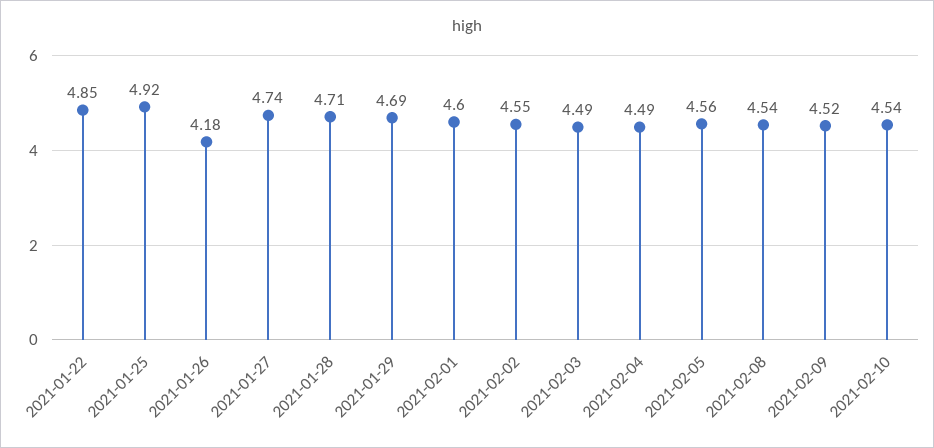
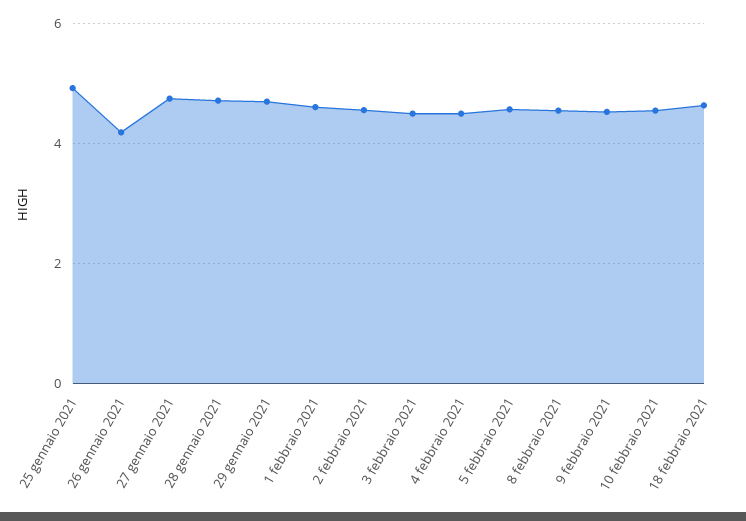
2021-01-22: 4.85 -> none
18 febbraio 2021: none -> 4.6

